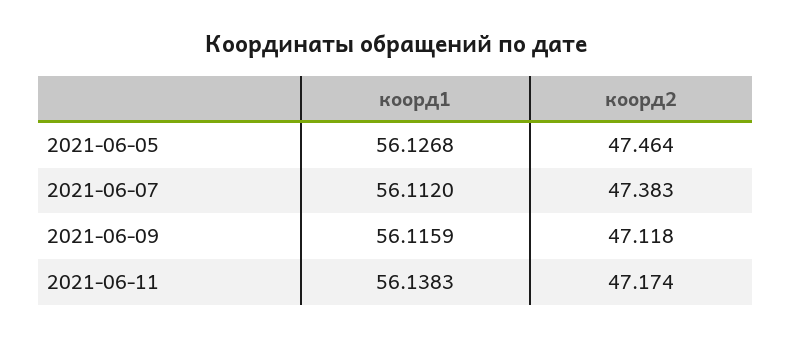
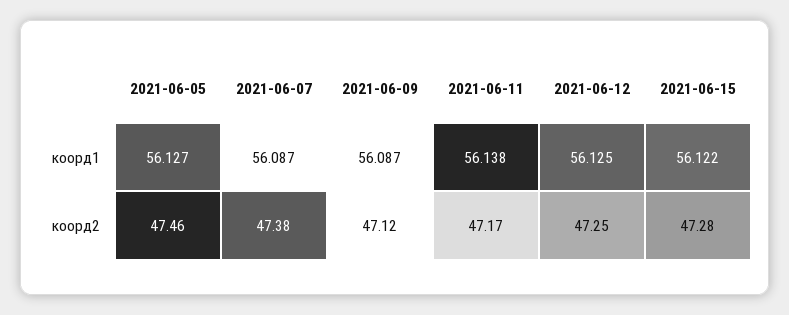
коорд1, 2021-06-07: 56.112 -> 56.087
коорд1, 2021-06-09: 56.1159 -> 56.087
коорд1, 2021-06-12: none -> 56.125
коорд1, 2021-06-15: none -> 56.122
коорд2, 2021-06-12: none -> 47.25
коорд2, 2021-06-15: none -> 47.28

